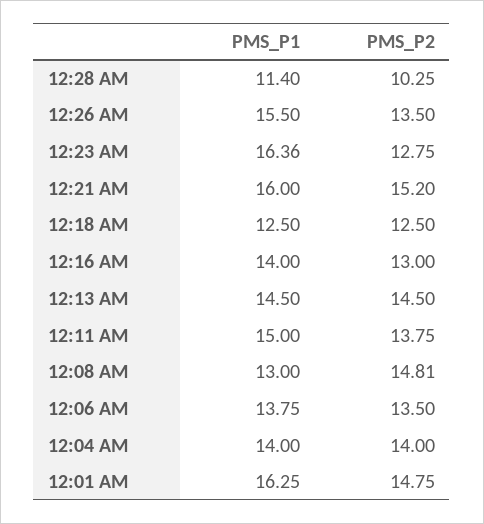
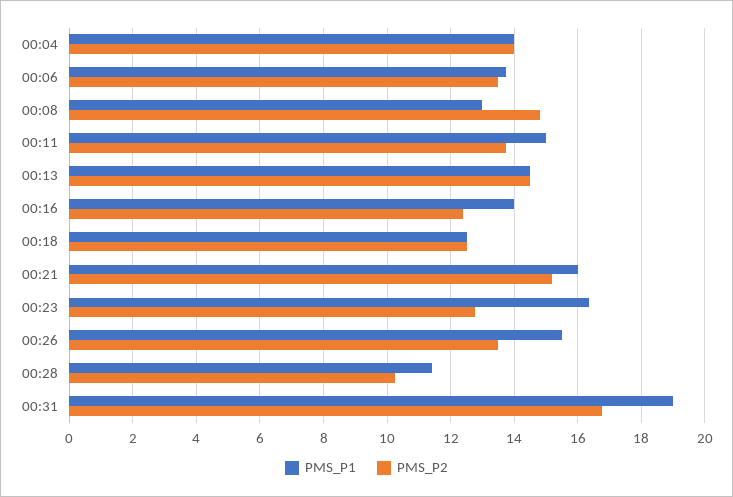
PMS_P2, 12:16 AM: 13 -> 12.4
PMS_P1, 12:01 AM: 16.25 -> none
PMS_P2, 12:01 AM: 14.75 -> none
PMS_P1, 00:31: none -> 19
PMS_P2, 00:31: none -> 16.8

